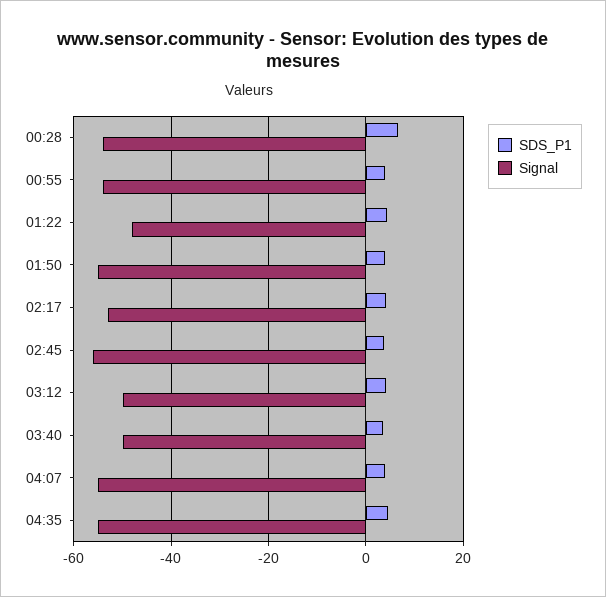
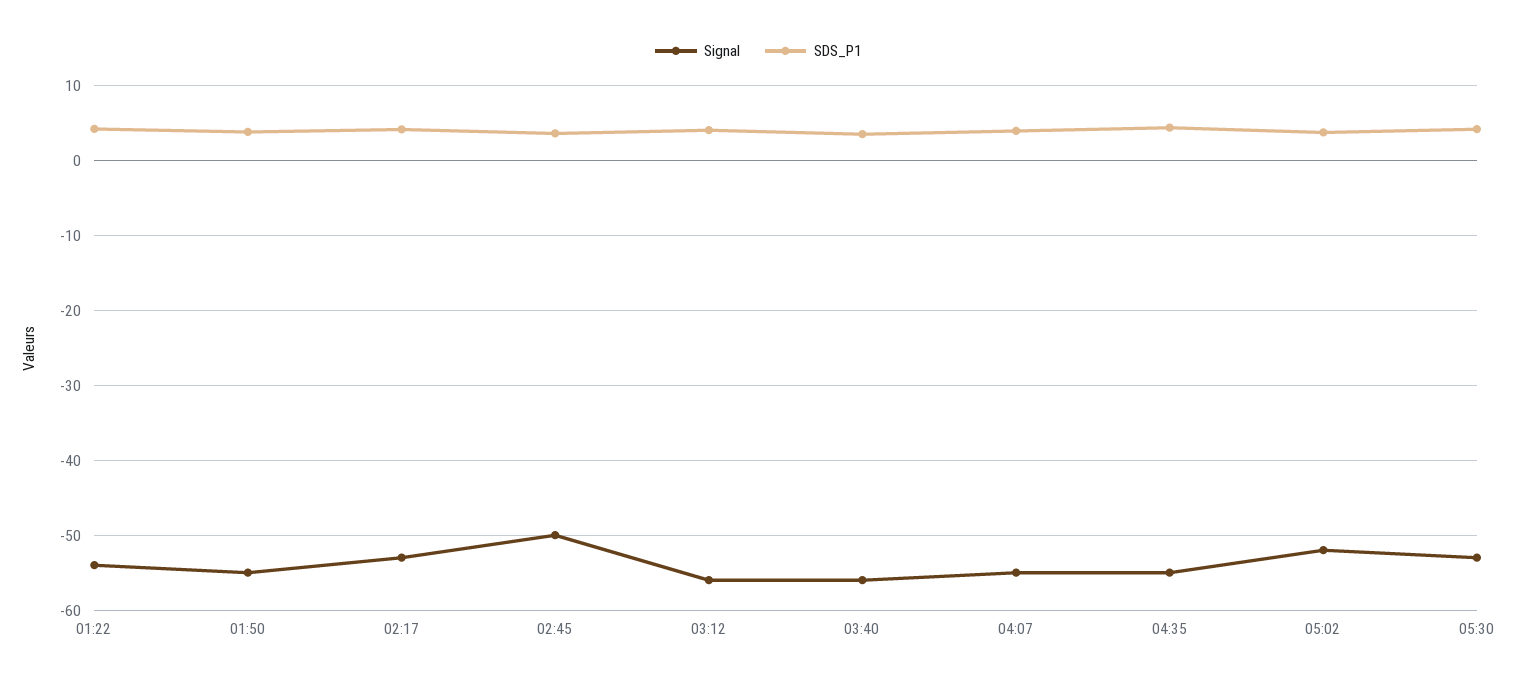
SDS_P1, 00:28: 6 -> none
Signal, 00:28: -54 -> none
SDS_P1, 00:55: 4 -> none
Signal, 00:55: -54 -> none
Signal, 01:22: -48 -> -54
Signal, 02:45: -56 -> -50
Signal, 03:12: -50 -> -56
Signal, 03:40: -50 -> -56
Signal, 05:02: none -> -52
SDS_P1, 05:02: none -> 4
Signal, 05:30: none -> -53
SDS_P1, 05:30: none -> 4

